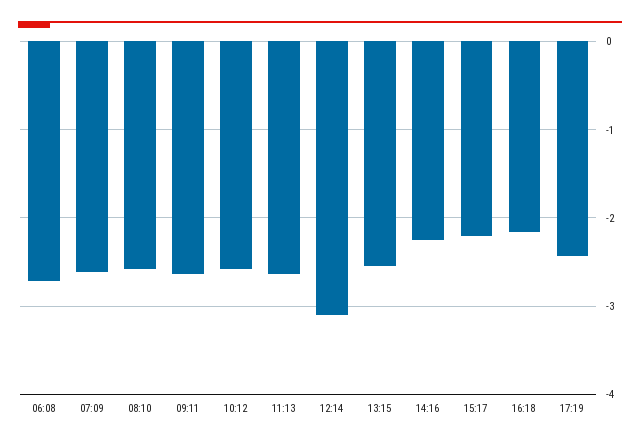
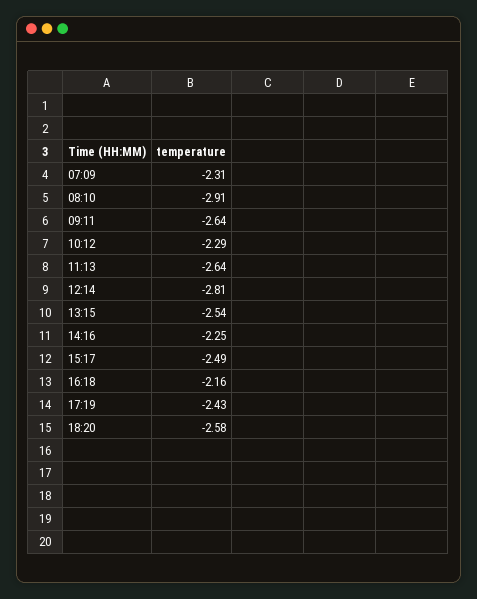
06:08: -2.7 -> none
07:09: -2.6 -> -2.31
08:10: -2.6 -> -2.91
10:12: -2.6 -> -2.29
12:14: -3.1 -> -2.81
15:17: -2.2 -> -2.49
18:20: none -> -2.58

